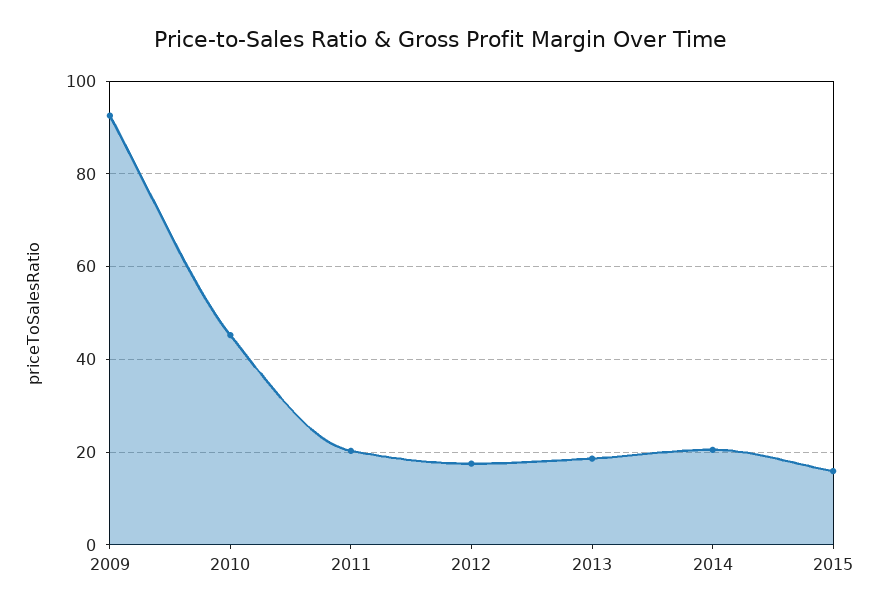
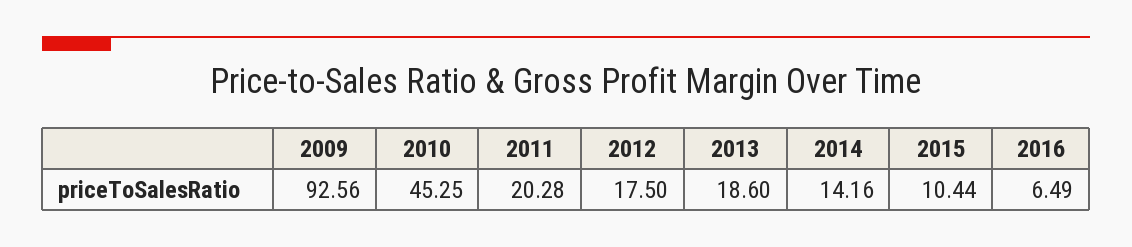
2014: 20 -> 14.16
2015: 16 -> 10.44
2016: none -> 6.49

